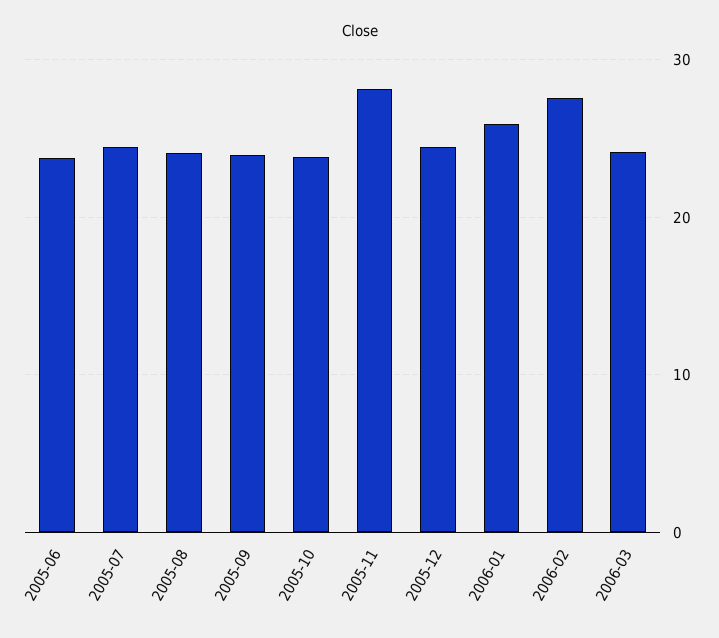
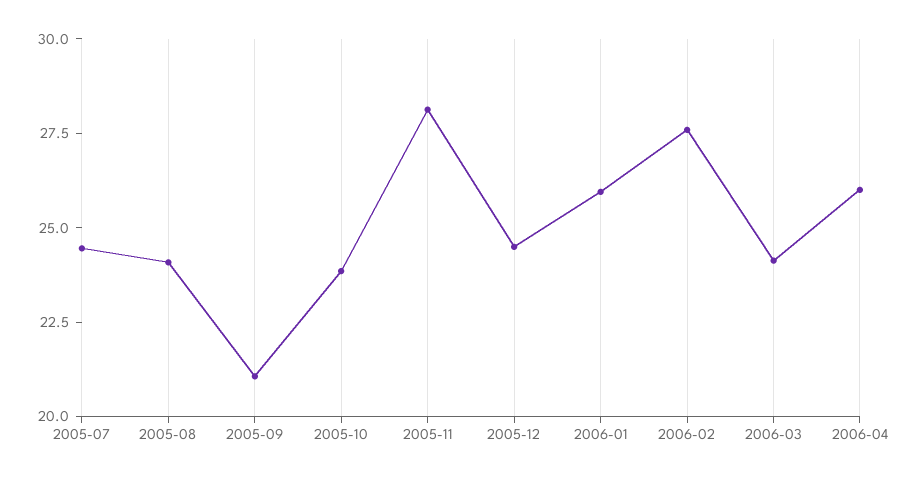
2005-06: 24 -> none
2005-09: 24 -> 21
2006-04: none -> 26

